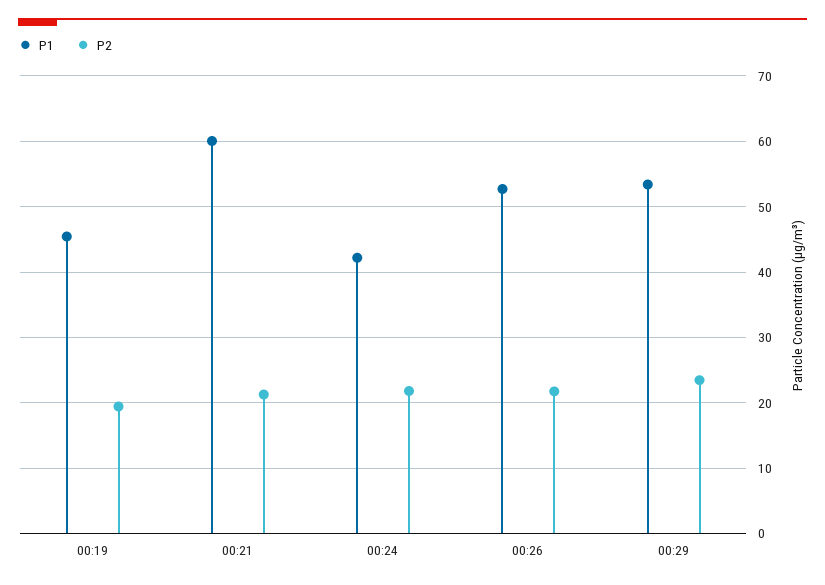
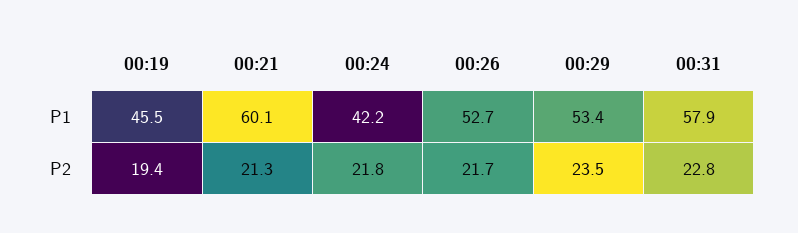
P1, 00:31: none -> 57.9
P2, 00:31: none -> 22.8

